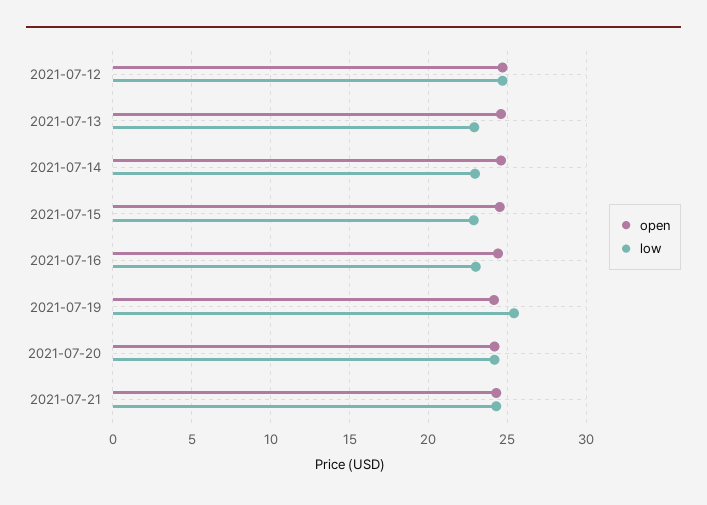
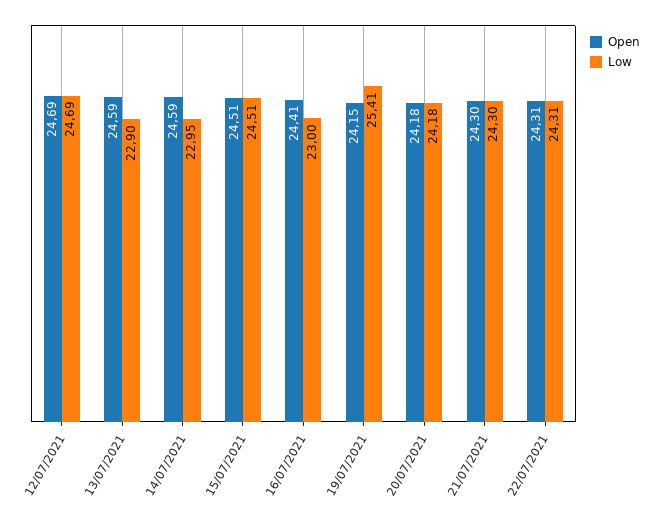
low, 2021-07-15: 23 -> 24.51
open, 22/07/2021: none -> 24.31
low, 22/07/2021: none -> 24.31

